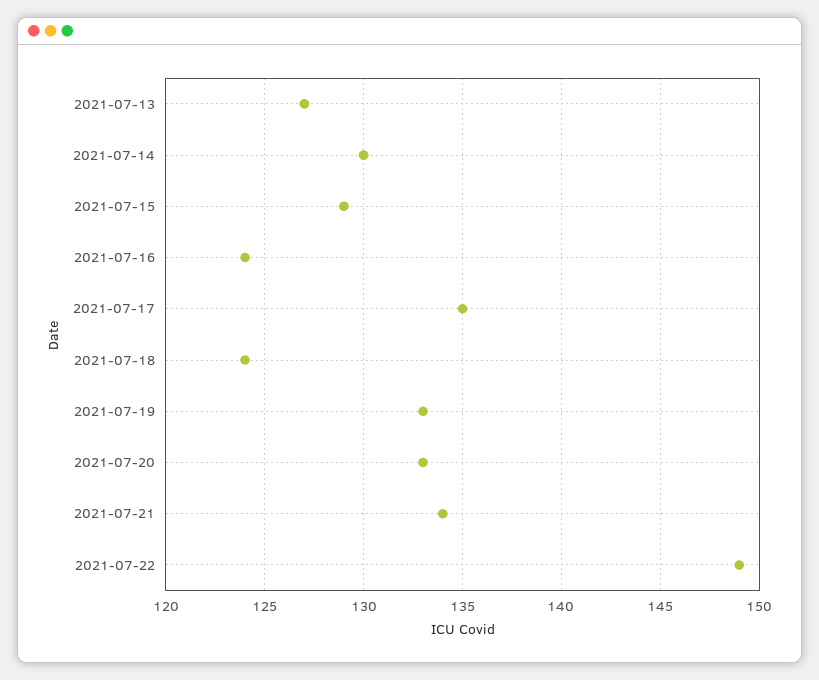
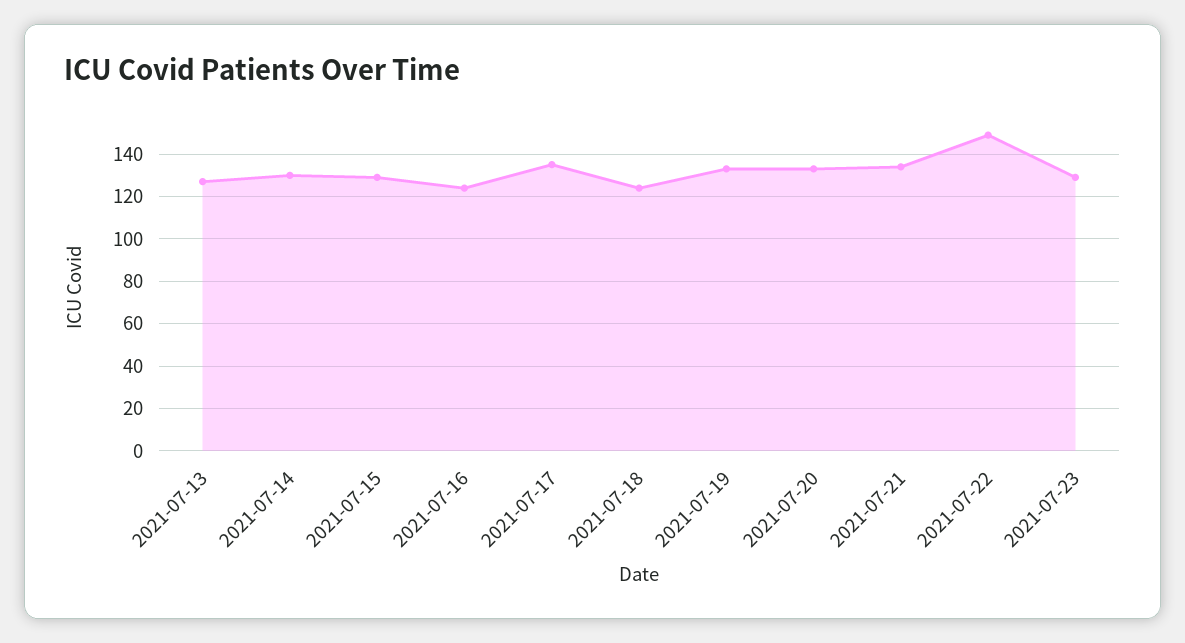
2021-07-23: none -> 130

